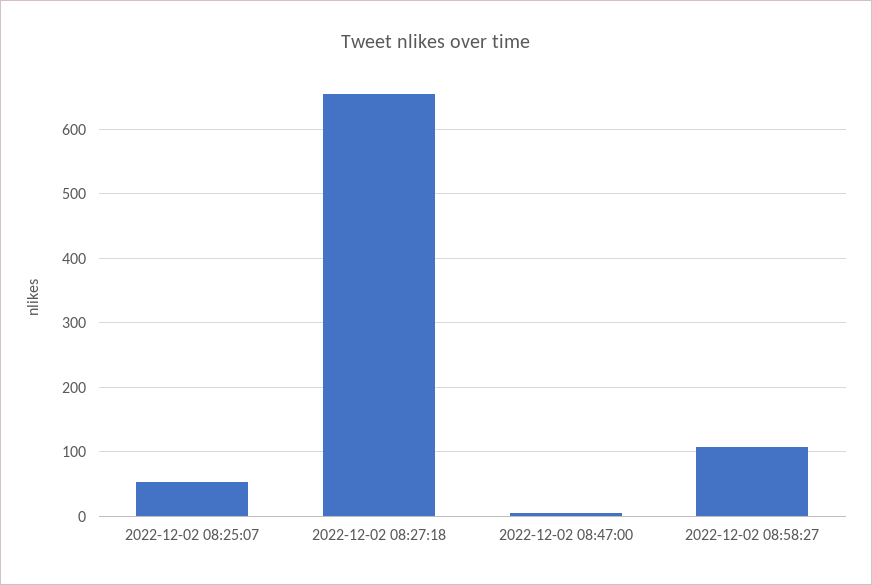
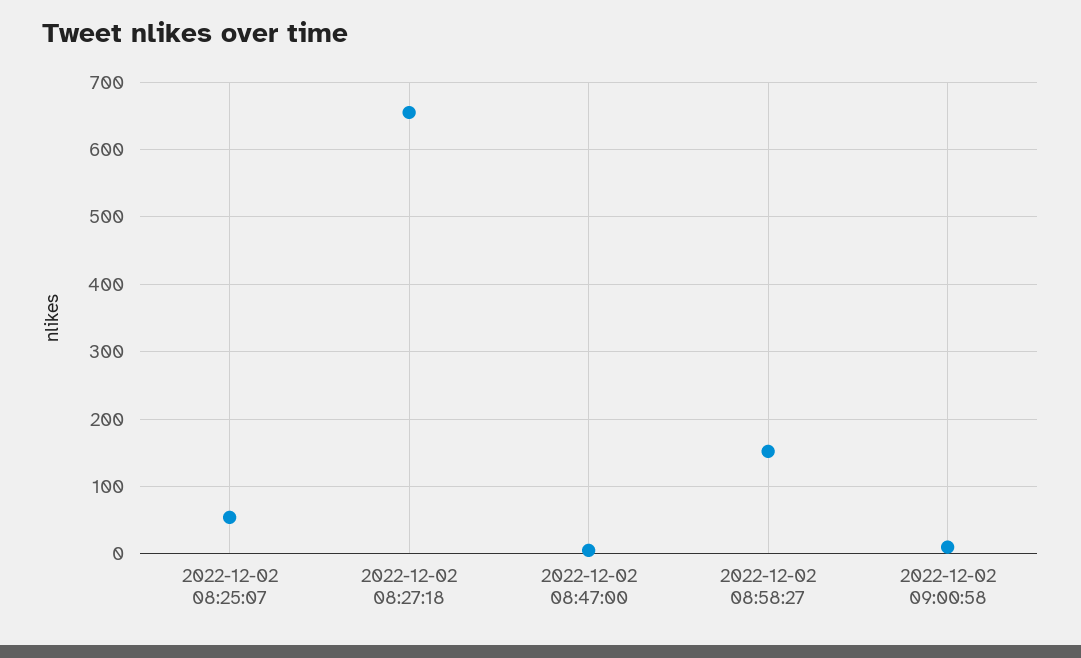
2022-12-02 08:58:27: 110 -> 150
2022-12-02 09:00:58: none -> 10

